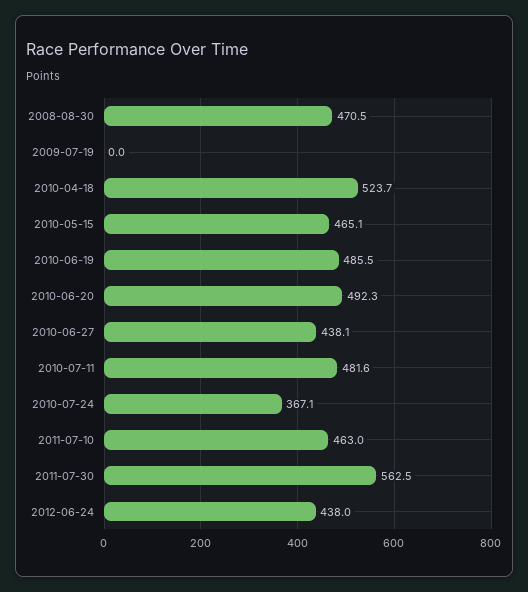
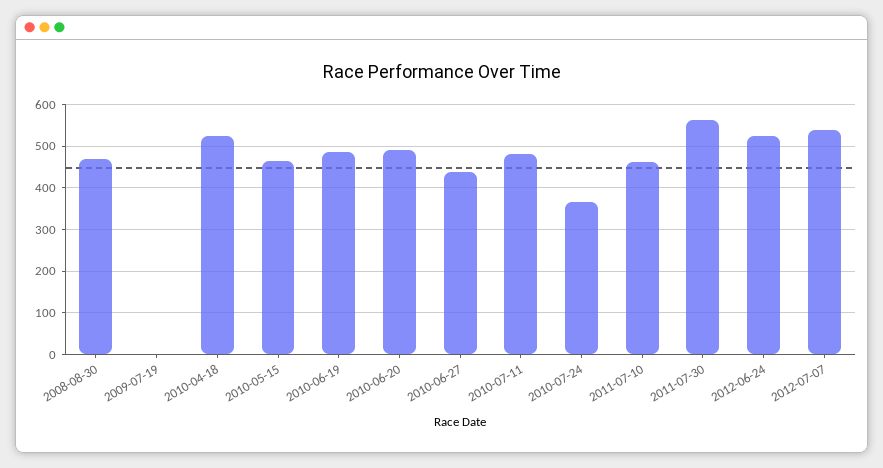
2012-06-24: 438 -> 520
2012-07-07: none -> 540

